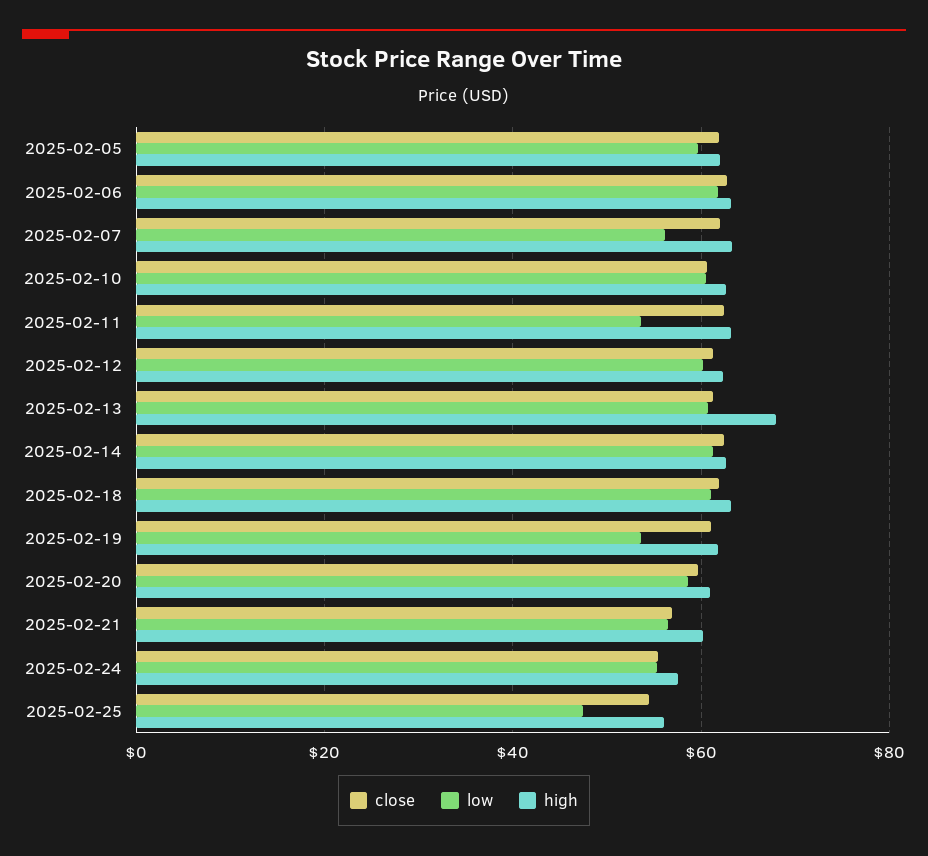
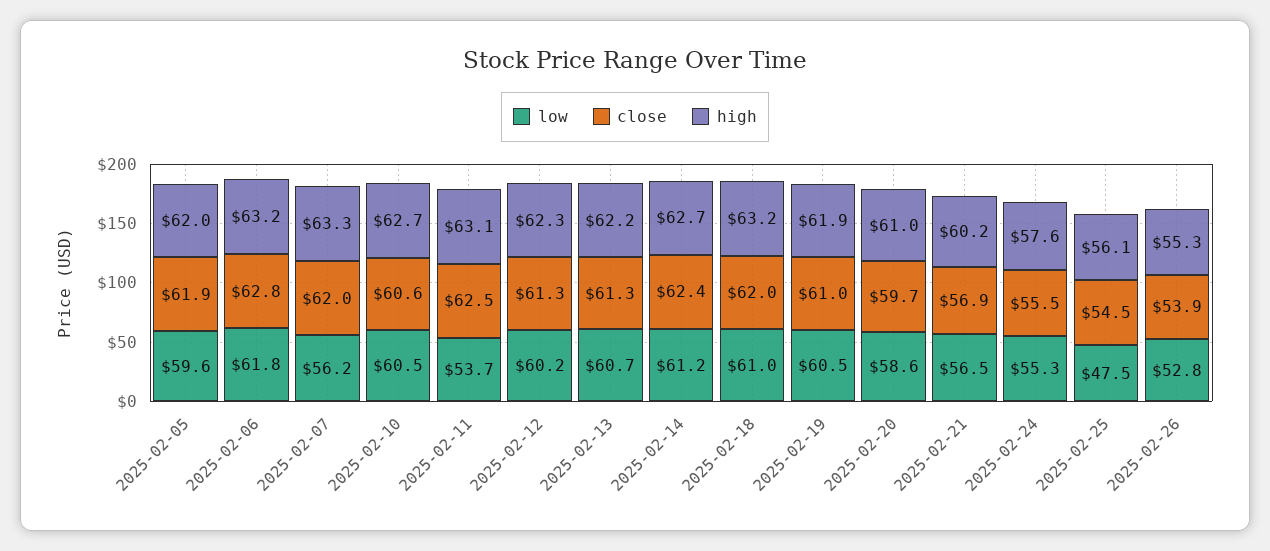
high, 2025-02-13: 68 -> 62.2
low, 2025-02-19: 54 -> 60.5
low, 2025-02-26: none -> 52.8
close, 2025-02-26: none -> 53.9
high, 2025-02-26: none -> 55.3

